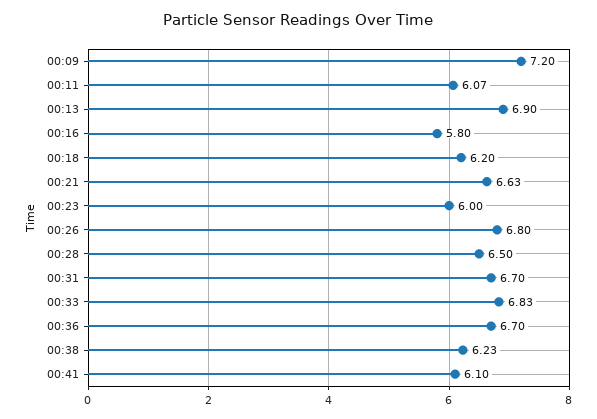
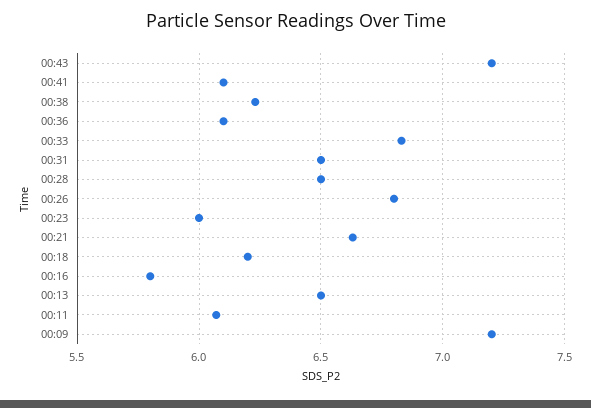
00:13: 6.9 -> 6.5
00:31: 6.7 -> 6.5
00:36: 6.7 -> 6.1
00:43: none -> 7.2

